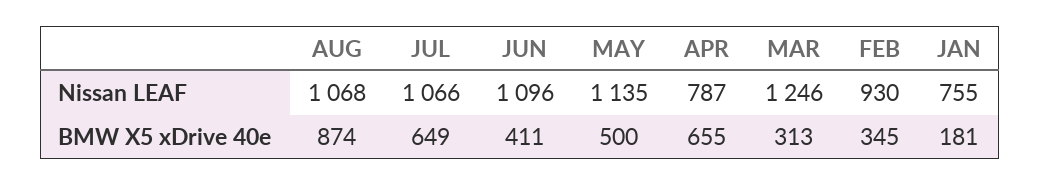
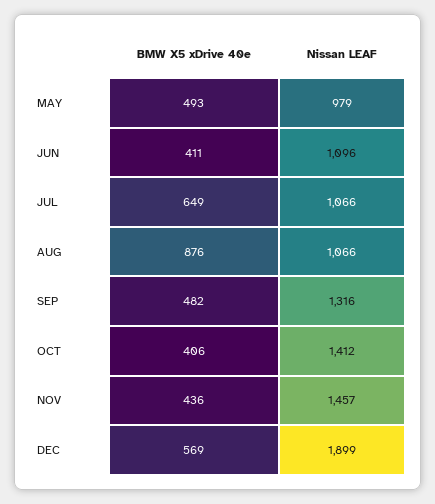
AUG, Nissan LEAF: 1068 -> 1066
MAY, Nissan LEAF: 1135 -> 979
APR, Nissan LEAF: 787 -> none
MAR, Nissan LEAF: 1246 -> none
FEB, Nissan LEAF: 930 -> none
JAN, Nissan LEAF: 755 -> none
AUG, BMW X5 xDrive 40e: 874 -> 876
MAY, BMW X5 xDrive 40e: 500 -> 493
APR, BMW X5 xDrive 40e: 655 -> none
MAR, BMW X5 xDrive 40e: 313 -> none
FEB, BMW X5 xDrive 40e: 345 -> none
JAN, BMW X5 xDrive 40e: 181 -> none
SEP, BMW X5 xDrive 40e: none -> 482
SEP, Nissan LEAF: none -> 1316
OCT, BMW X5 xDrive 40e: none -> 406
OCT, Nissan LEAF: none -> 1412
NOV, BMW X5 xDrive 40e: none -> 436
NOV, Nissan LEAF: none -> 1457
DEC, BMW X5 xDrive 40e: none -> 569
DEC, Nissan LEAF: none -> 1899

